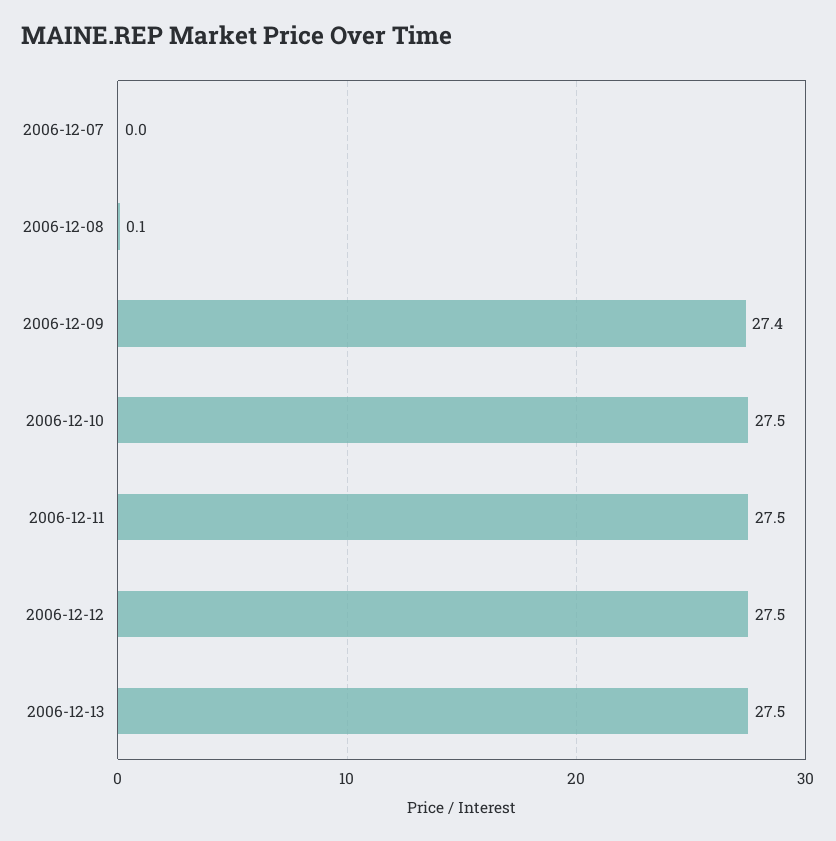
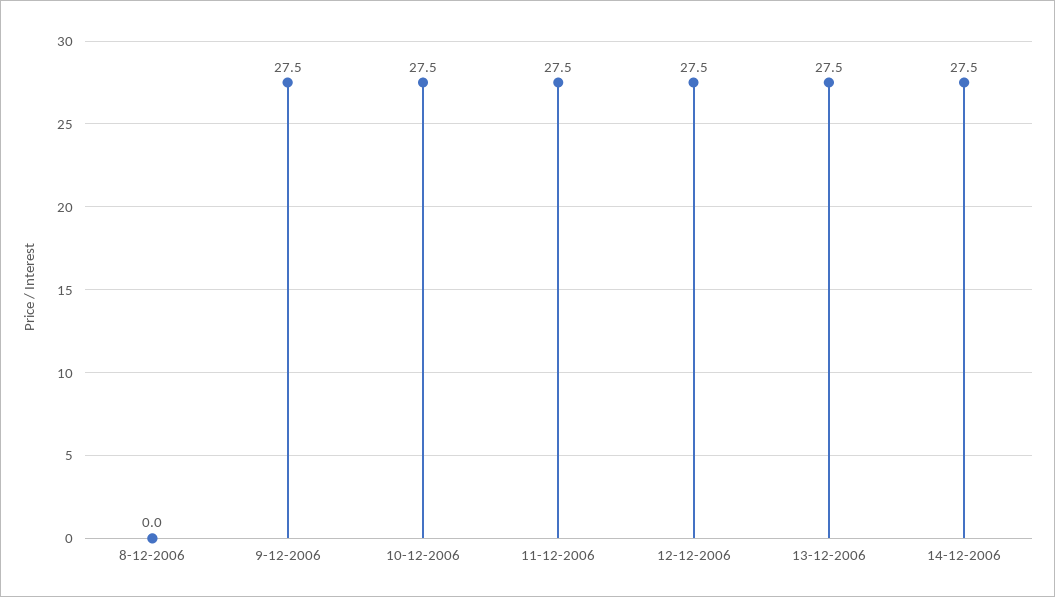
2006-12-07: 0 -> none
2006-12-08: 0.1 -> 0
2006-12-09: 27.4 -> 27.5
14-12-2006: none -> 27.5

